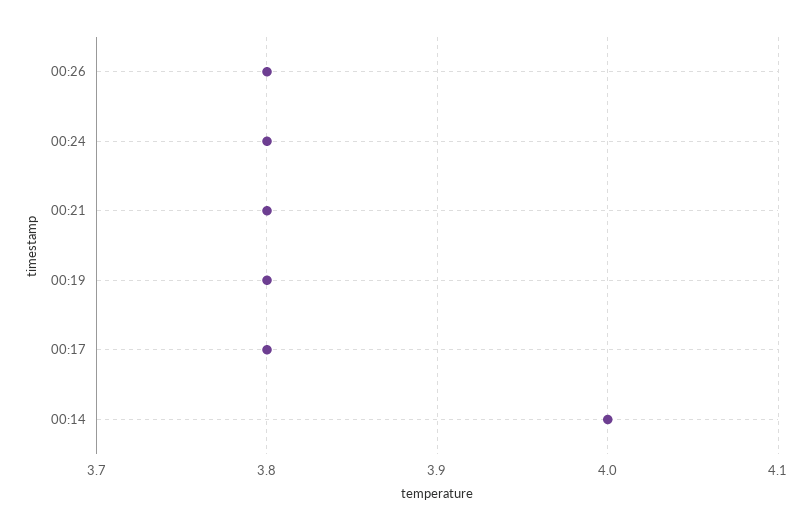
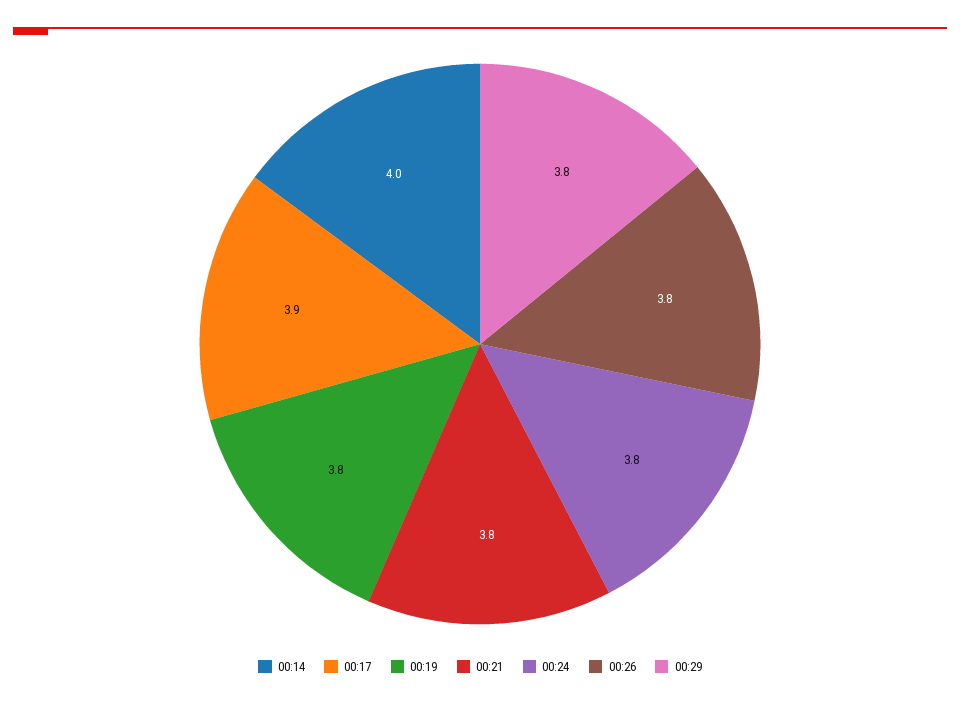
00:17: 3.8 -> 3.9
00:29: none -> 3.8

